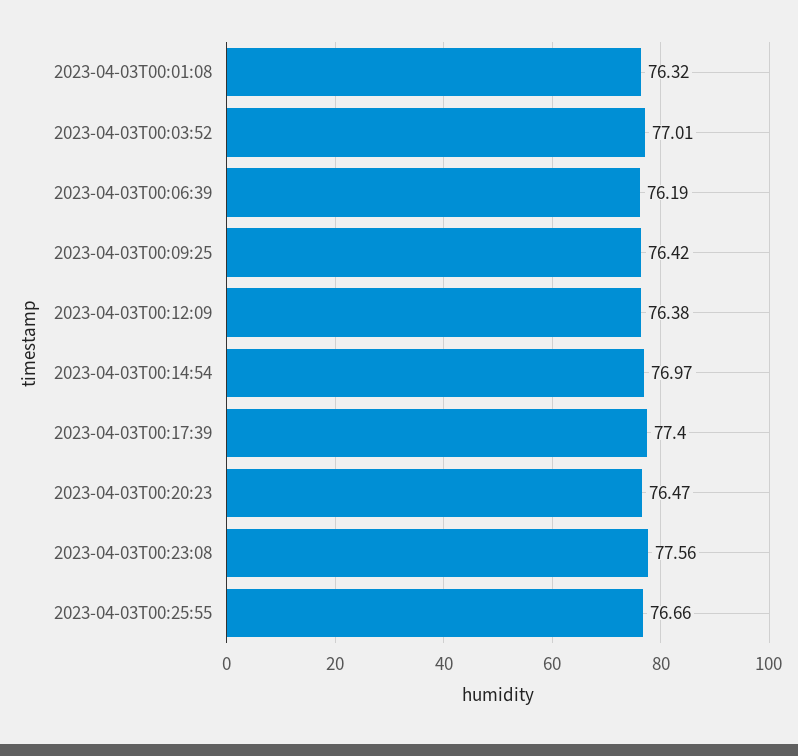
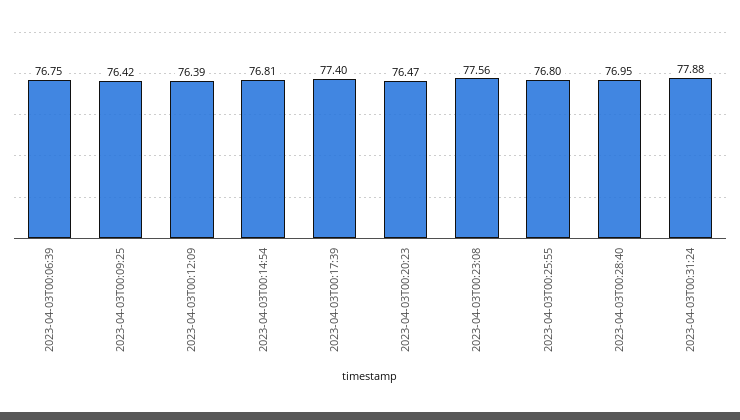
2023-04-03T00:01:08: 76.32 -> none
2023-04-03T00:03:52: 77.01 -> none
2023-04-03T00:06:39: 76.19 -> 76.75
2023-04-03T00:12:09: 76.38 -> 76.39
2023-04-03T00:14:54: 76.97 -> 76.81
2023-04-03T00:25:55: 76.66 -> 76.8
2023-04-03T00:28:40: none -> 76.95
2023-04-03T00:31:24: none -> 77.88

